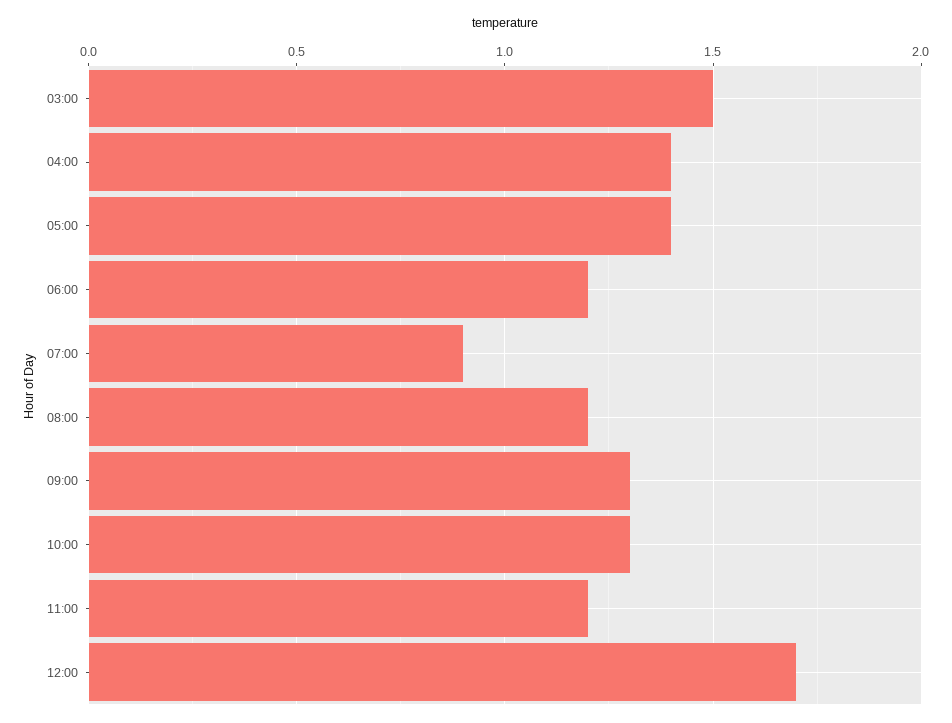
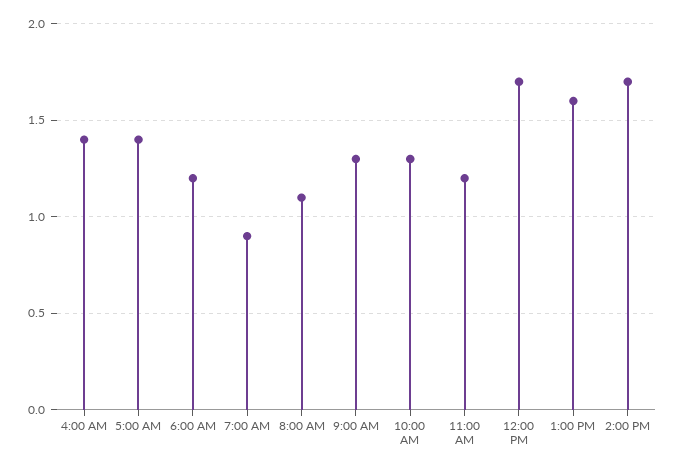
03:00: 1.5 -> none
08:00: 1.2 -> 1.1
1:00 PM: none -> 1.6
2:00 PM: none -> 1.7

